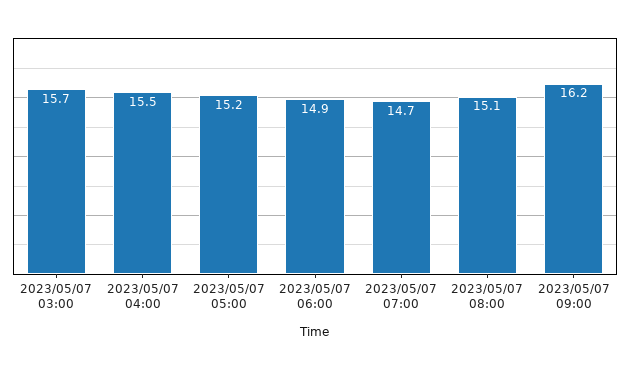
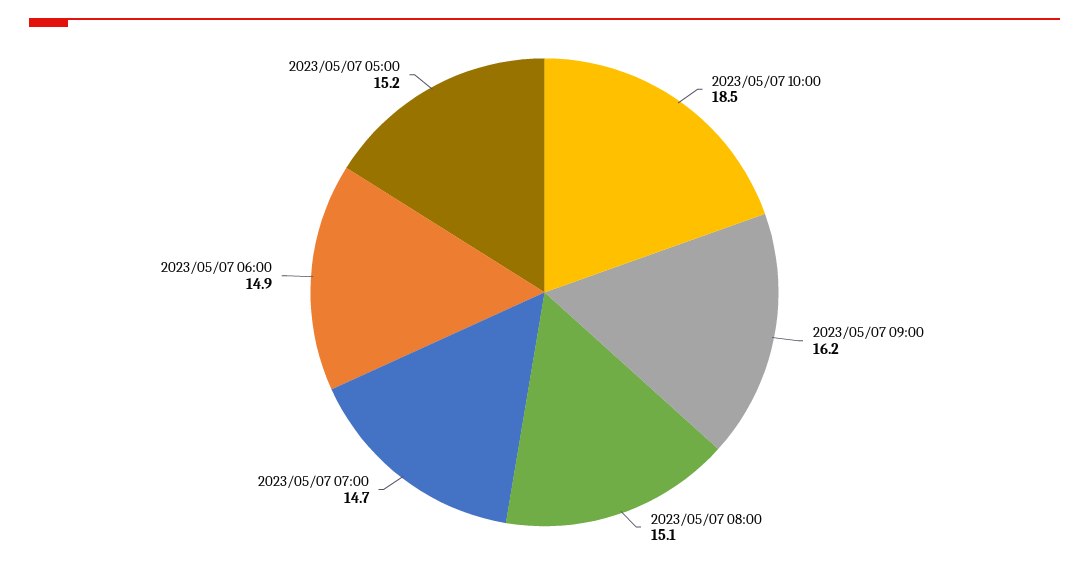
2023/05/07 03:00: 15.7 -> none
2023/05/07 04:00: 15.5 -> none
2023/05/07 10:00: none -> 18.5

